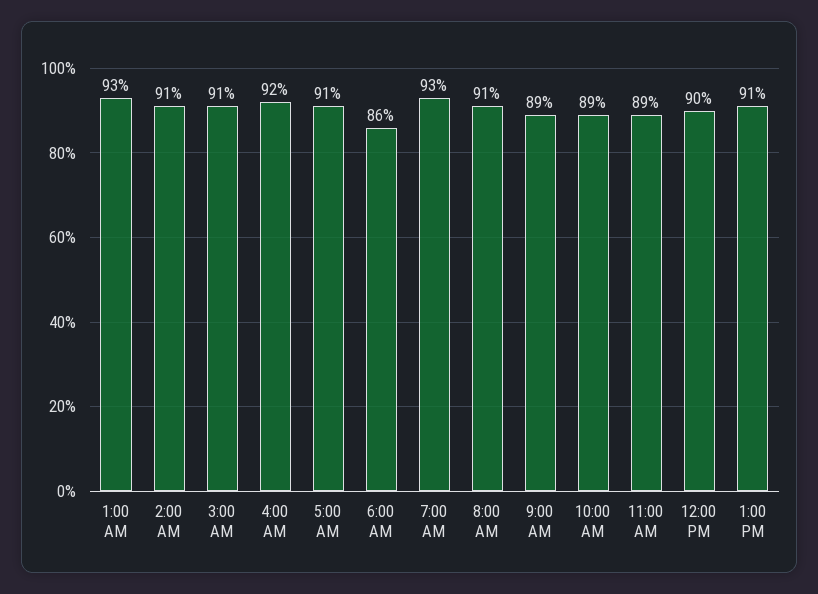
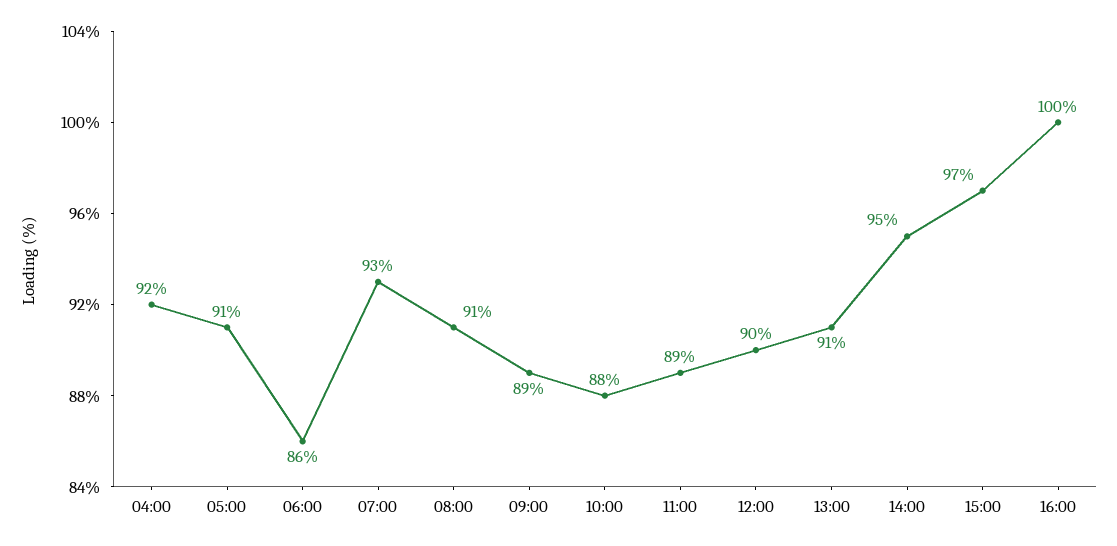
1:00 AM: 93 -> none
2:00 AM: 91 -> none
3:00 AM: 91 -> none
10:00 AM: 89 -> 88
14:00: none -> 95
15:00: none -> 97
16:00: none -> 100

